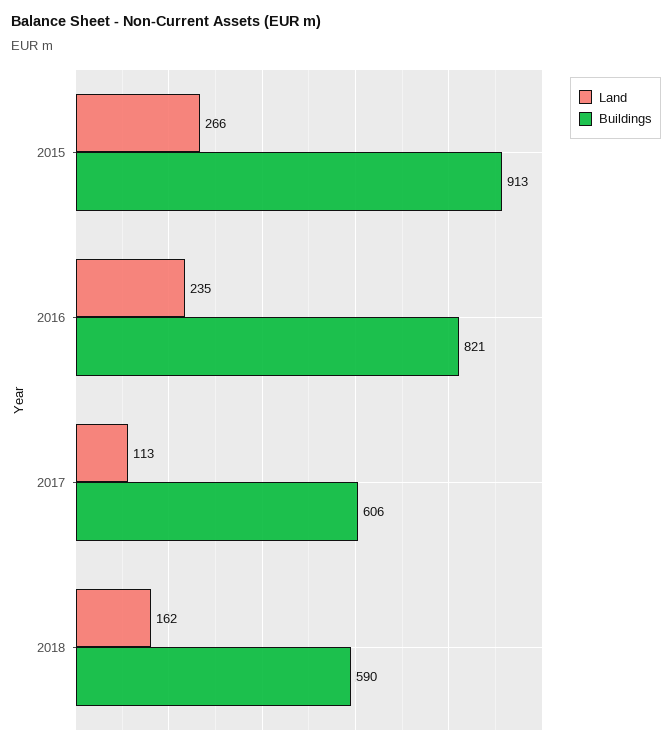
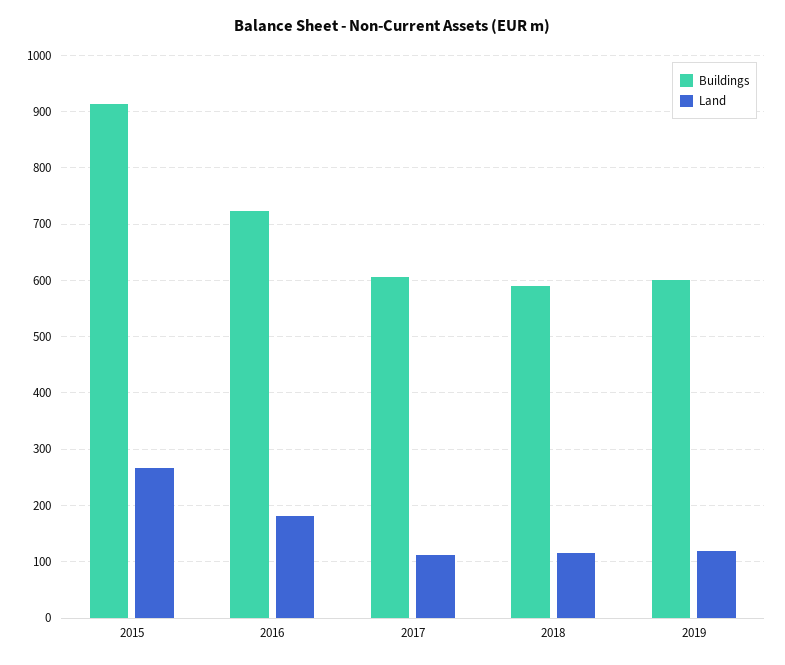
Land, 2016: 235 -> 180
Buildings, 2016: 821 -> 720
Land, 2018: 162 -> 120
Buildings, 2019: none -> 600
Land, 2019: none -> 120

